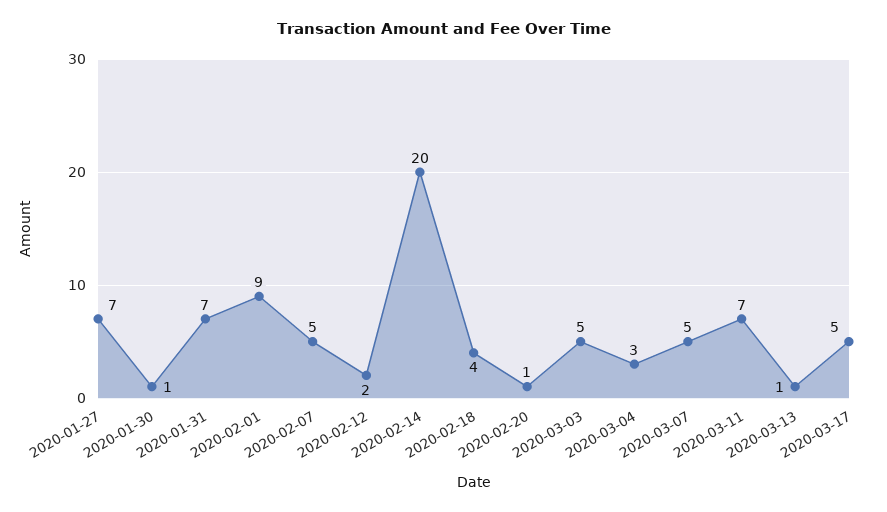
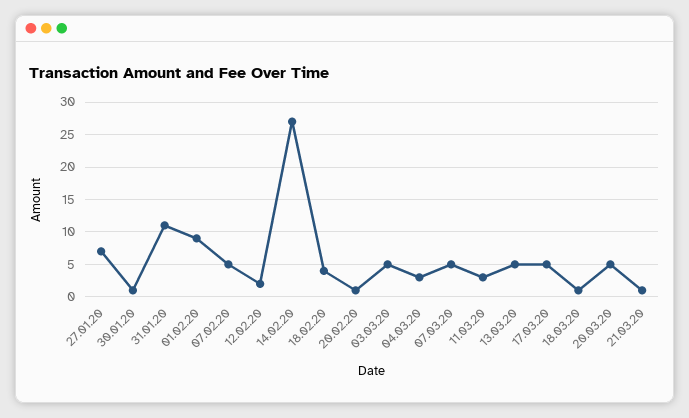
2020-01-31: 7 -> 11
2020-02-14: 20 -> 27
2020-03-11: 7 -> 3
2020-03-13: 1 -> 5
18.03.20: none -> 1
20.03.20: none -> 5
21.03.20: none -> 1

